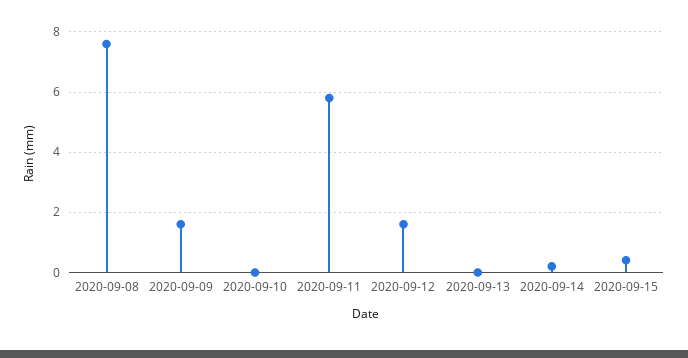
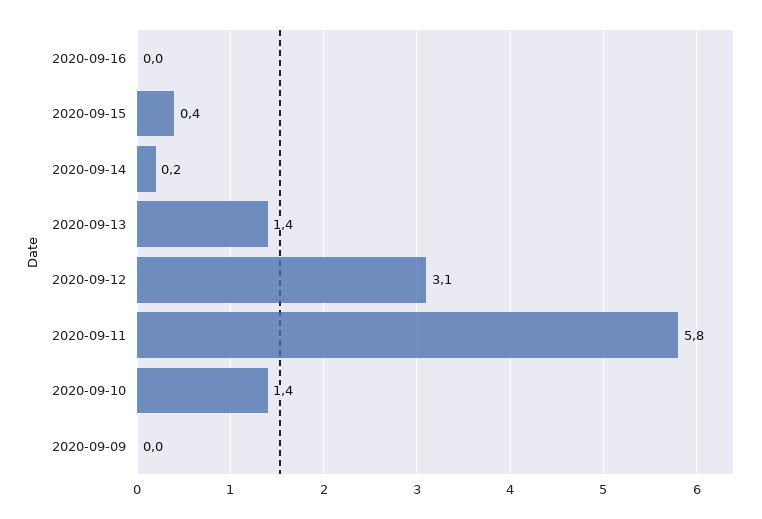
2020-09-08: 7.5 -> none
2020-09-09: 1.5 -> 0
2020-09-10: 0 -> 1.4
2020-09-12: 1.5 -> 3.1
2020-09-13: 0 -> 1.4
2020-09-16: none -> 0

